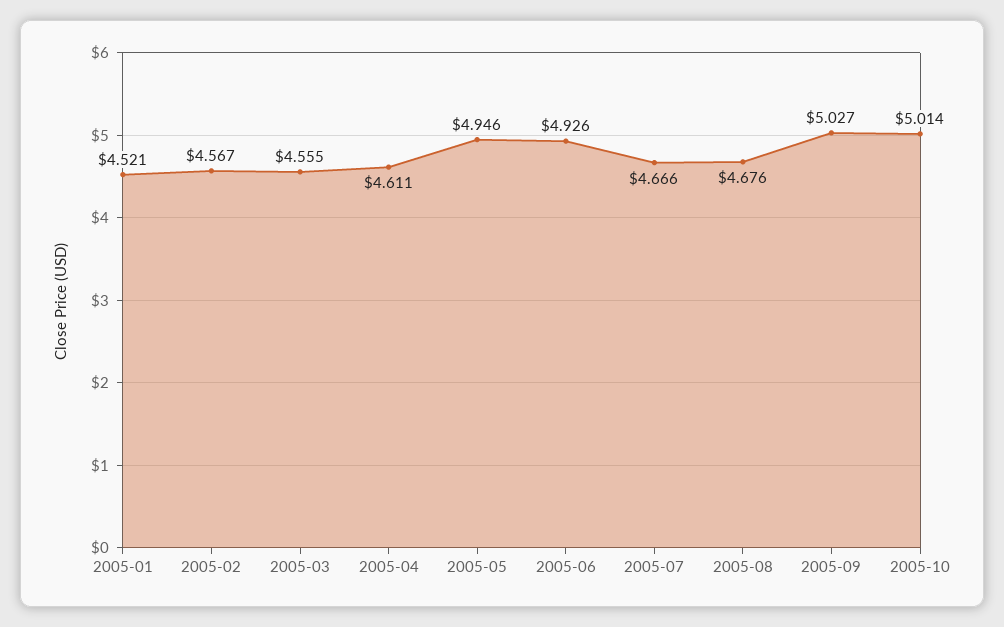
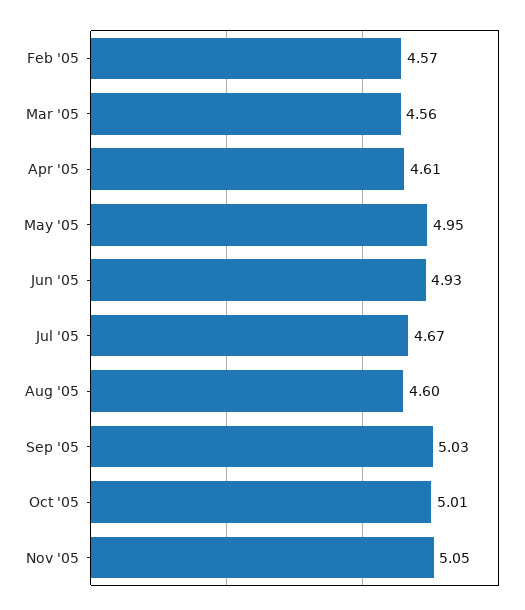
2005-01: 4.521 -> none
2005-08: 4.676 -> 4.6
Nov '05: none -> 5.05

